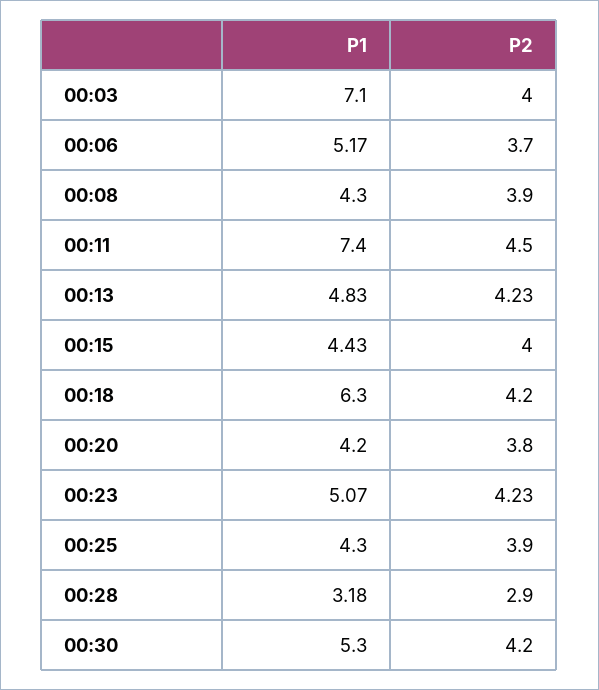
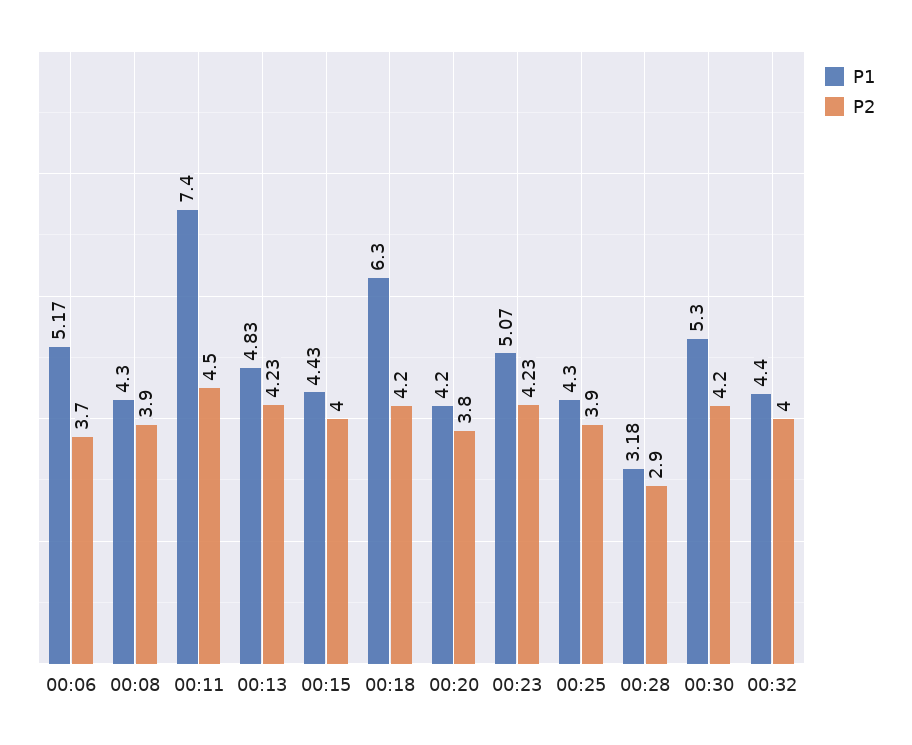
P1, 00:03: 7.1 -> none
P2, 00:03: 4 -> none
P1, 00:32: none -> 4.4
P2, 00:32: none -> 4

